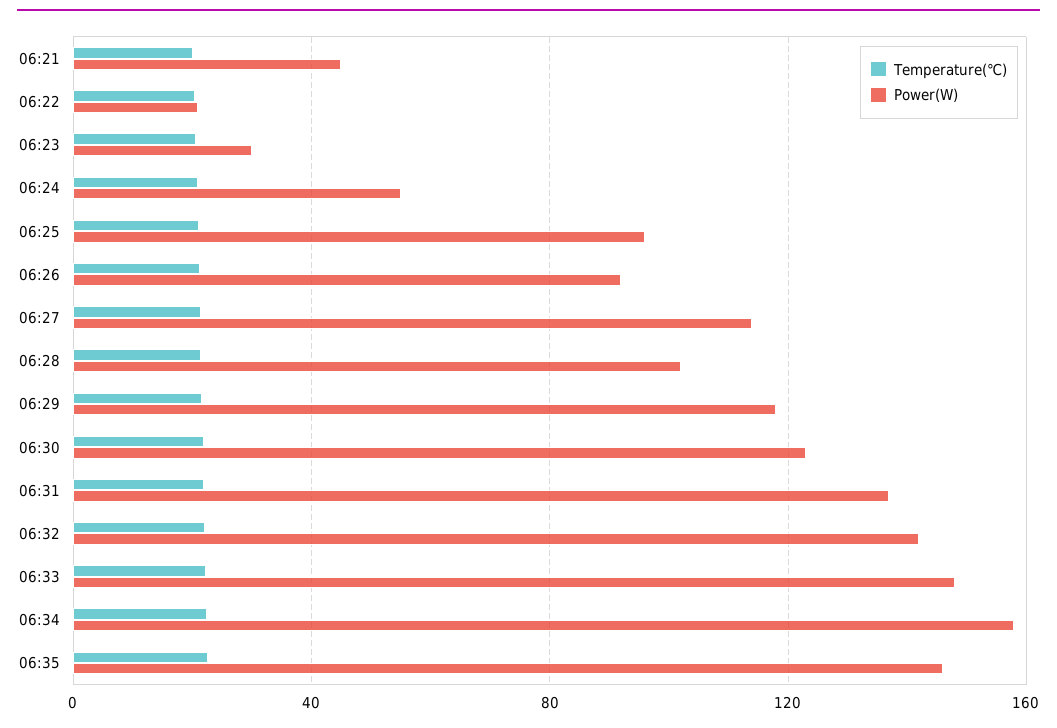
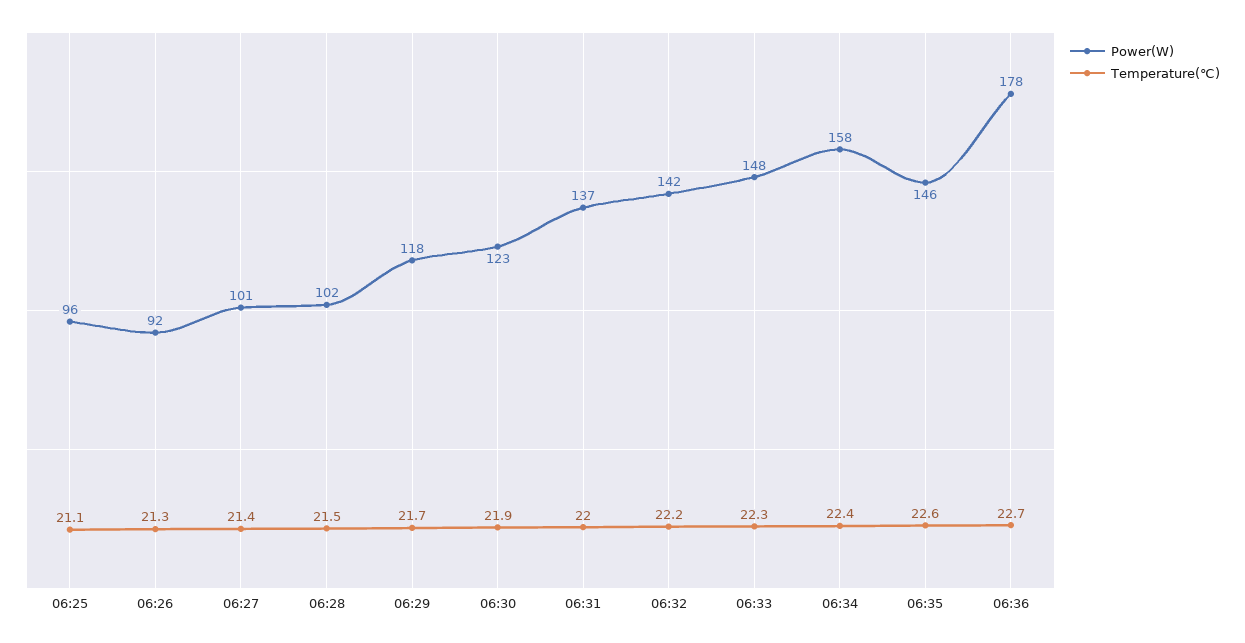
Temperature(℃), 06:21: 20 -> none
Power(W), 06:21: 45 -> none
Temperature(℃), 06:22: 20 -> none
Power(W), 06:22: 20 -> none
Temperature(℃), 06:23: 20 -> none
Power(W), 06:23: 30 -> none
Temperature(℃), 06:24: 20 -> none
Power(W), 06:24: 55 -> none
Power(W), 06:27: 115 -> 101
Power(W), 06:36: none -> 178
Temperature(℃), 06:36: none -> 22.7

